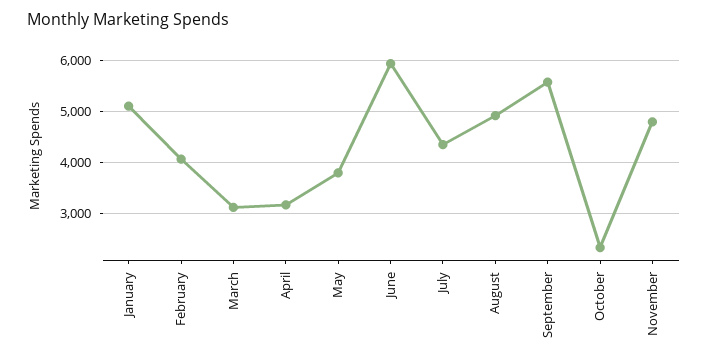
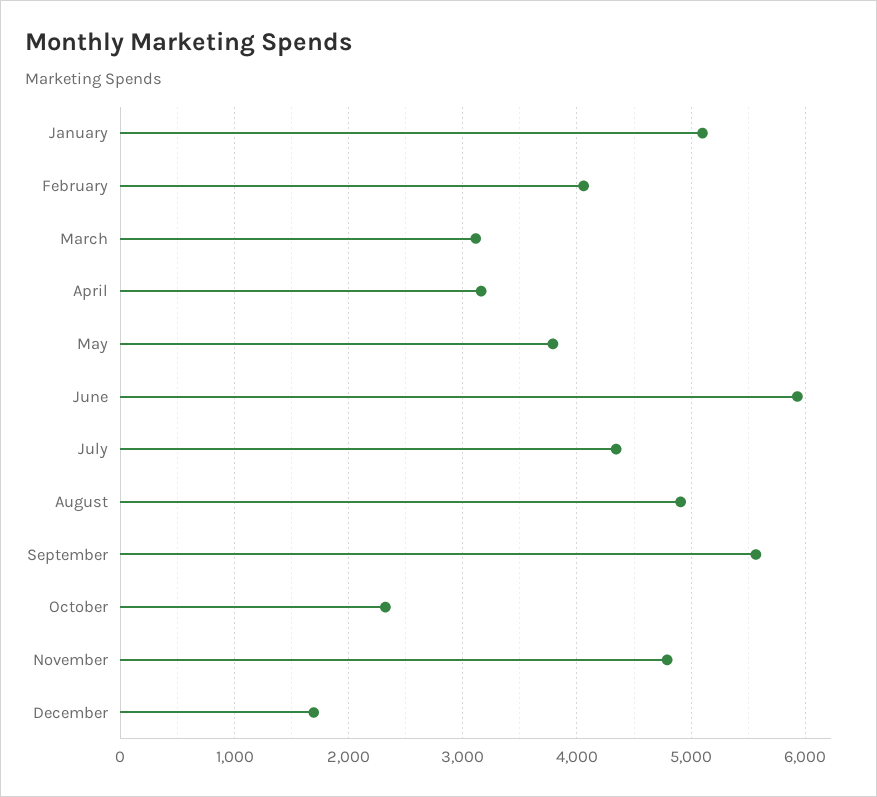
December: none -> 1700

